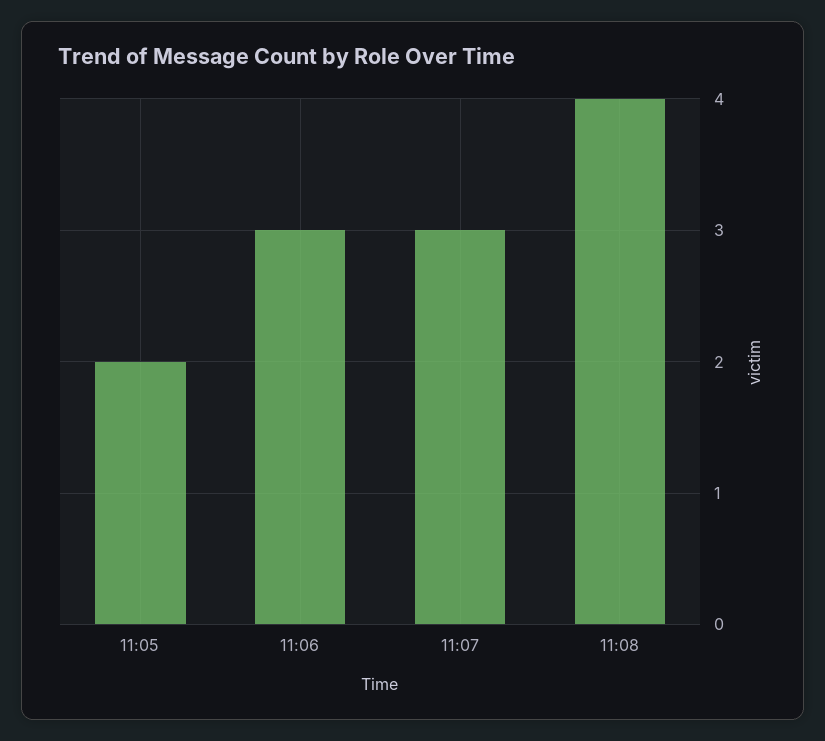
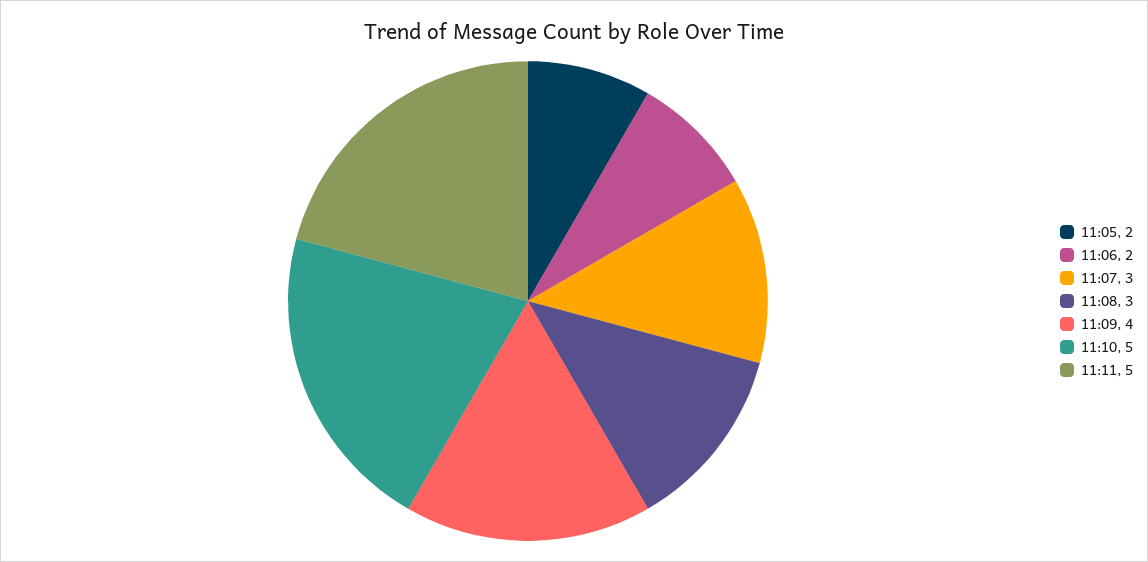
11:06: 3 -> 2
11:08: 4 -> 3
11:09: none -> 4
11:10: none -> 5
11:11: none -> 5

